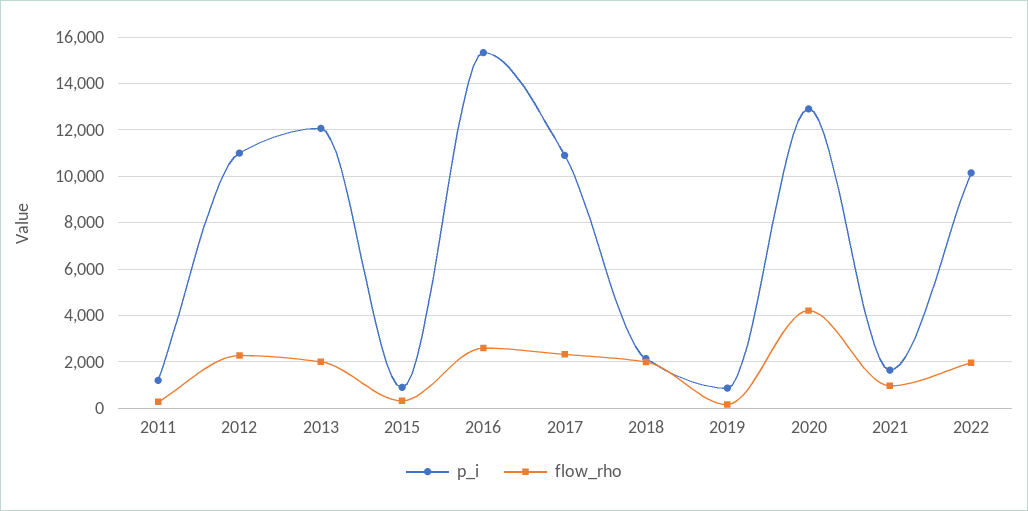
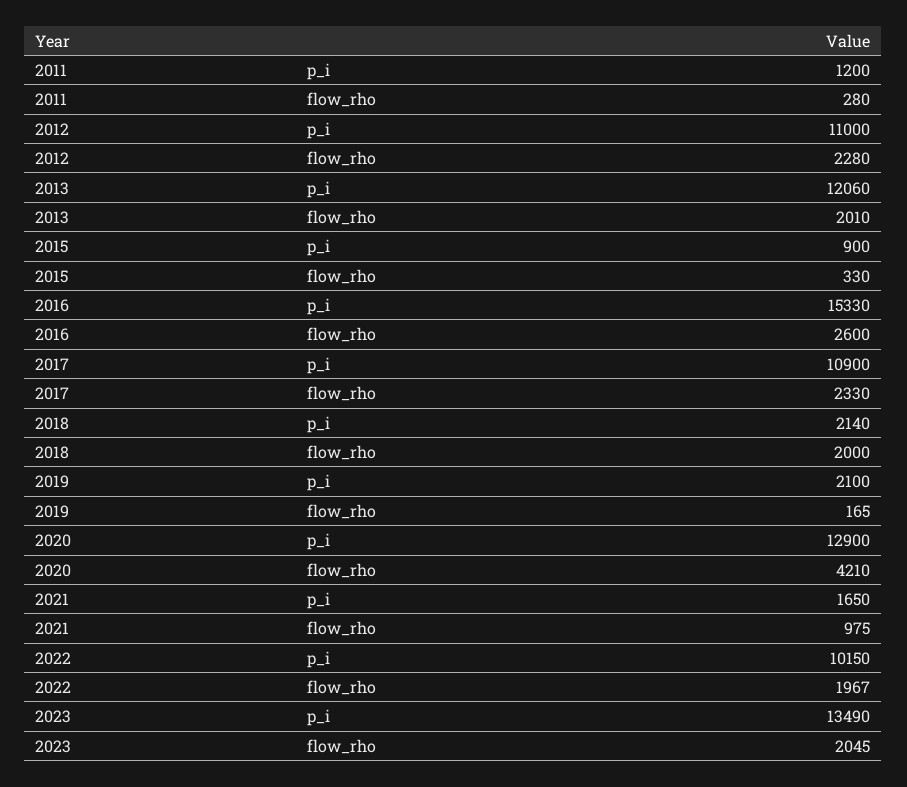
p_i, 2019: 1000 -> 2100
p_i, 2023: none -> 13490
flow_rho, 2023: none -> 2045

